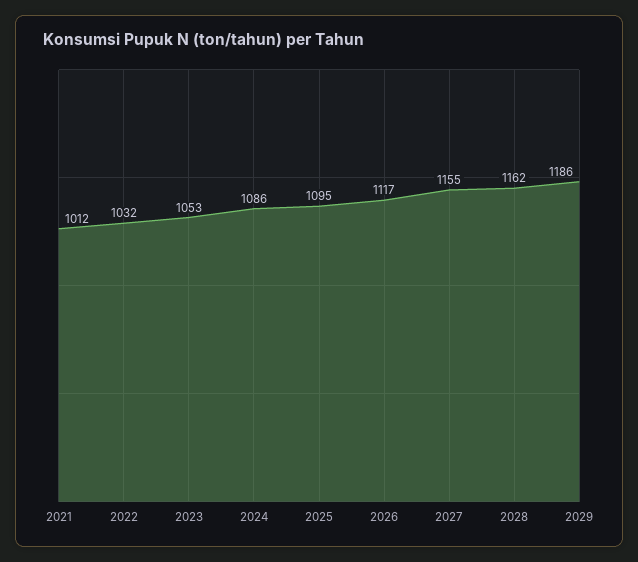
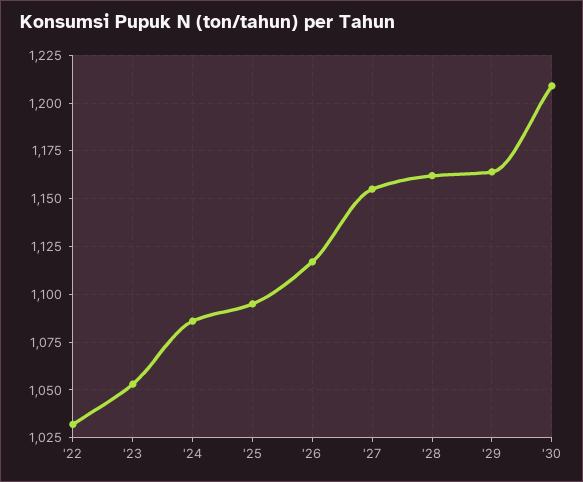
2021: 1012 -> none
2029: 1186 -> 1165
'30: none -> 1210

